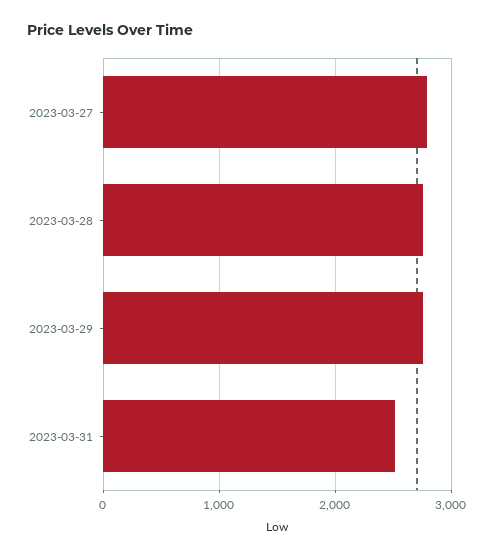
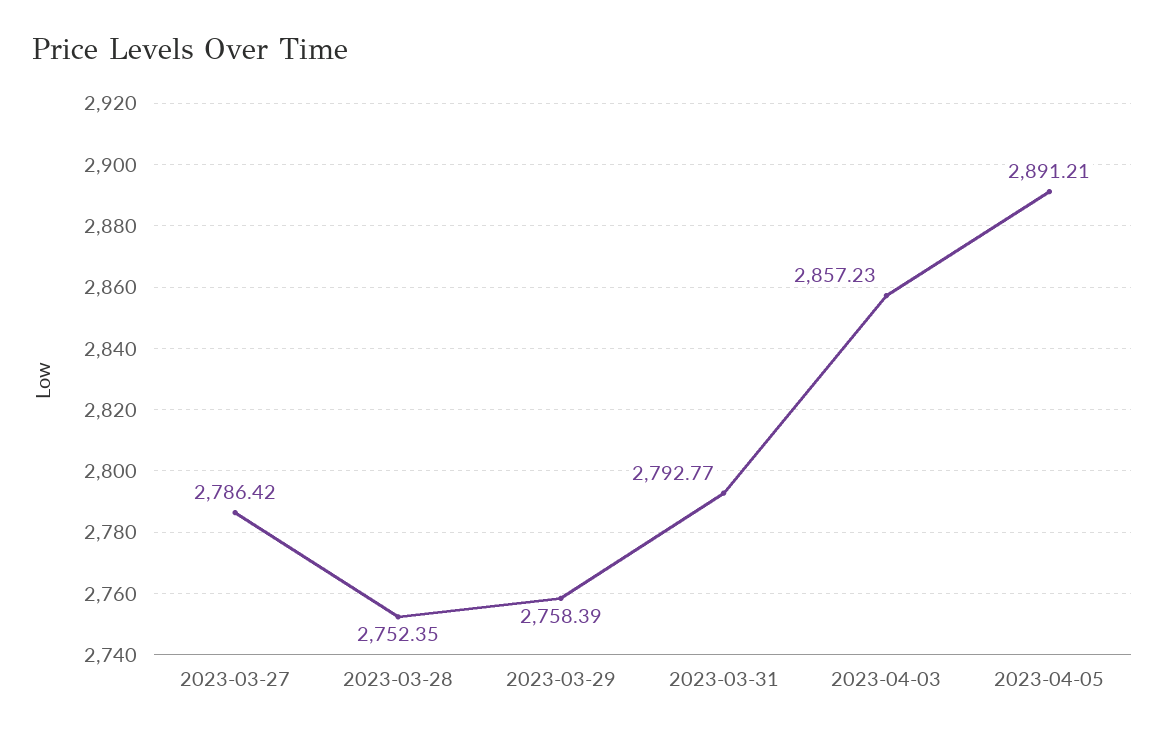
2023-03-31: 2500 -> 2792.77
2023-04-03: none -> 2857.23
2023-04-05: none -> 2891.21

